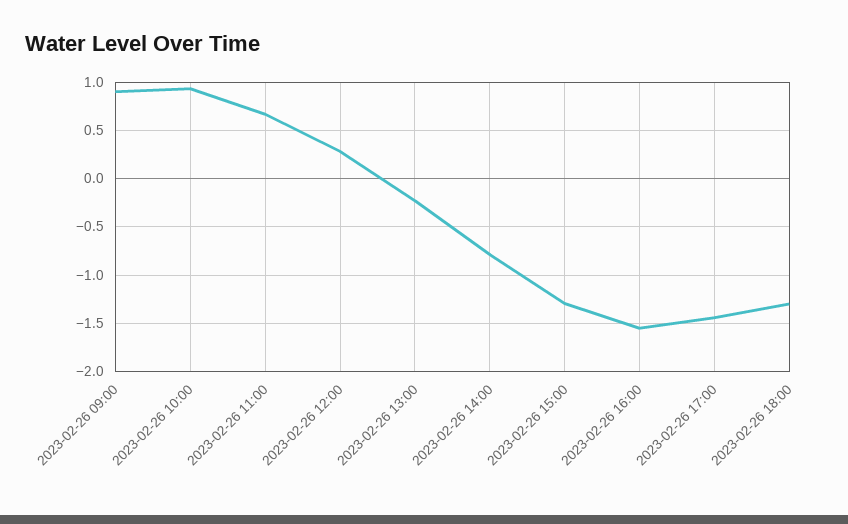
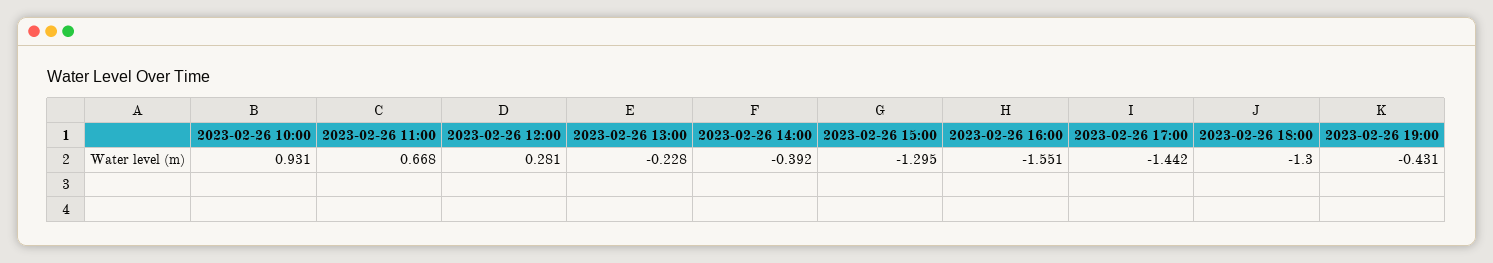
2023-02-26 09:00: 0.9 -> none
2023-02-26 14:00: -0.8 -> -0.392
2023-02-26 19:00: none -> -0.431

